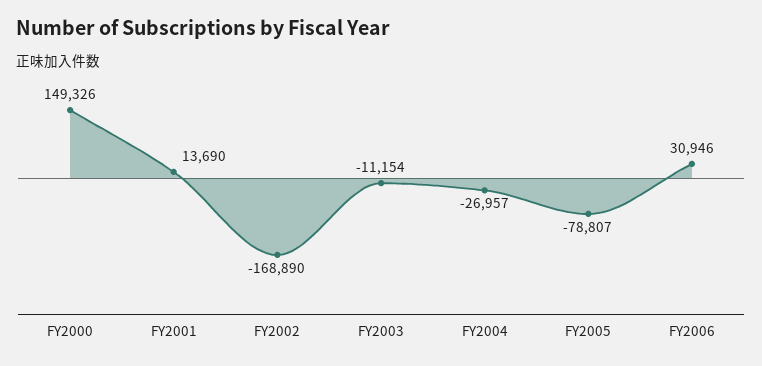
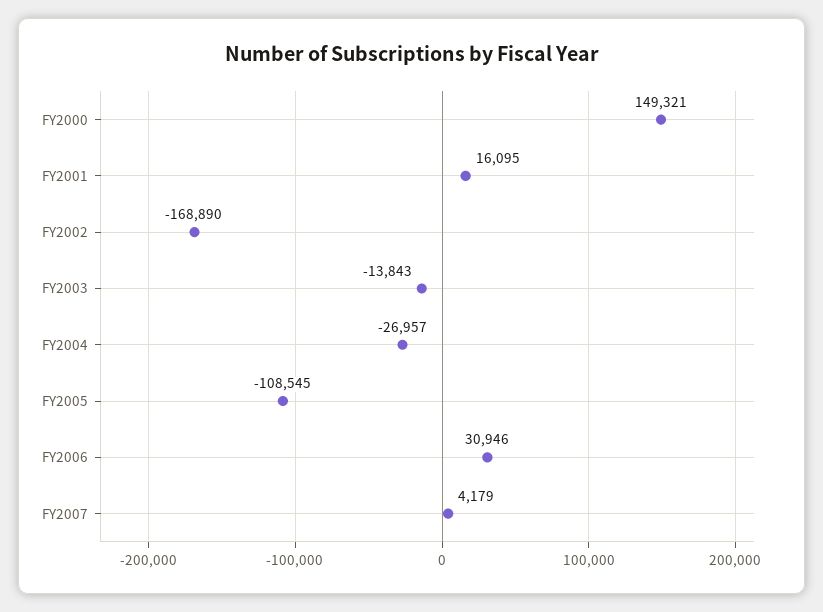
FY2000: 149326 -> 149321
FY2001: 13690 -> 16095
FY2003: -11154 -> -13843
FY2005: -78807 -> -108545
FY2007: none -> 4179

